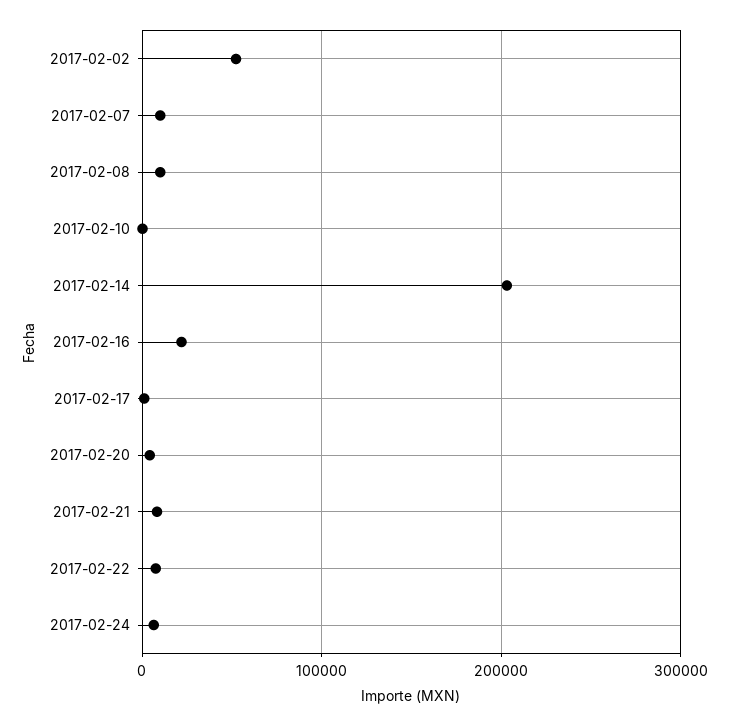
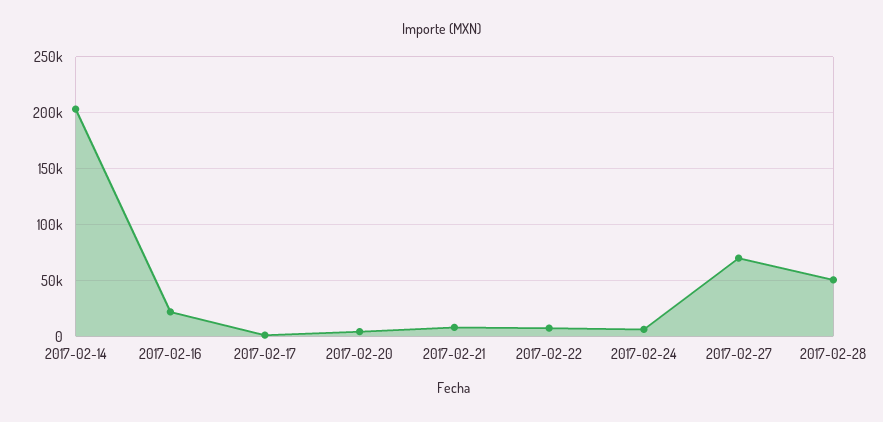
2017-02-02: 50000 -> none
2017-02-07: 10000 -> none
2017-02-08: 10000 -> none
2017-02-10: 0 -> none
2017-02-27: none -> 70000
2017-02-28: none -> 50000

